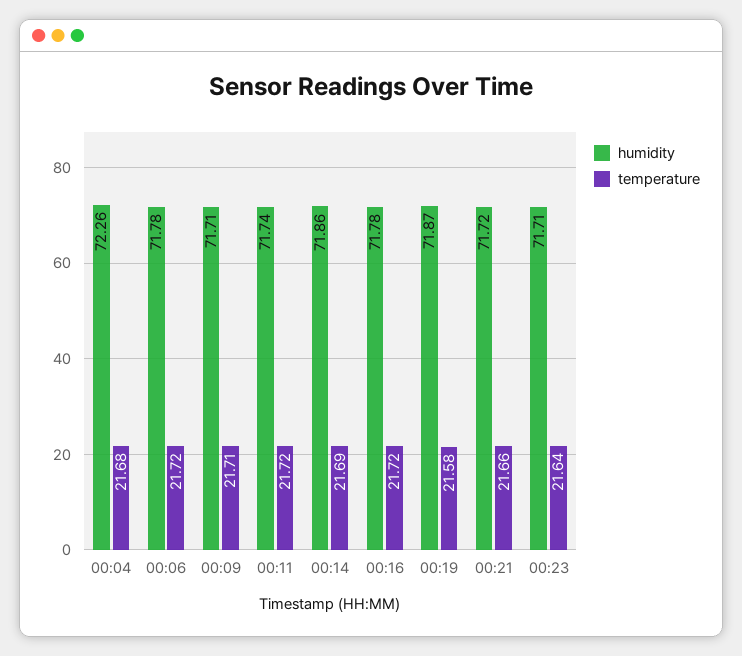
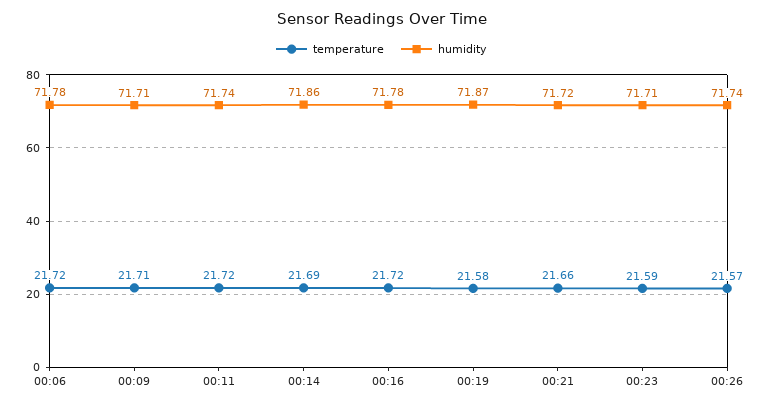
humidity, 00:04: 72.26 -> none
temperature, 00:04: 21.68 -> none
temperature, 00:23: 21.64 -> 21.59
temperature, 00:26: none -> 21.57
humidity, 00:26: none -> 71.74

